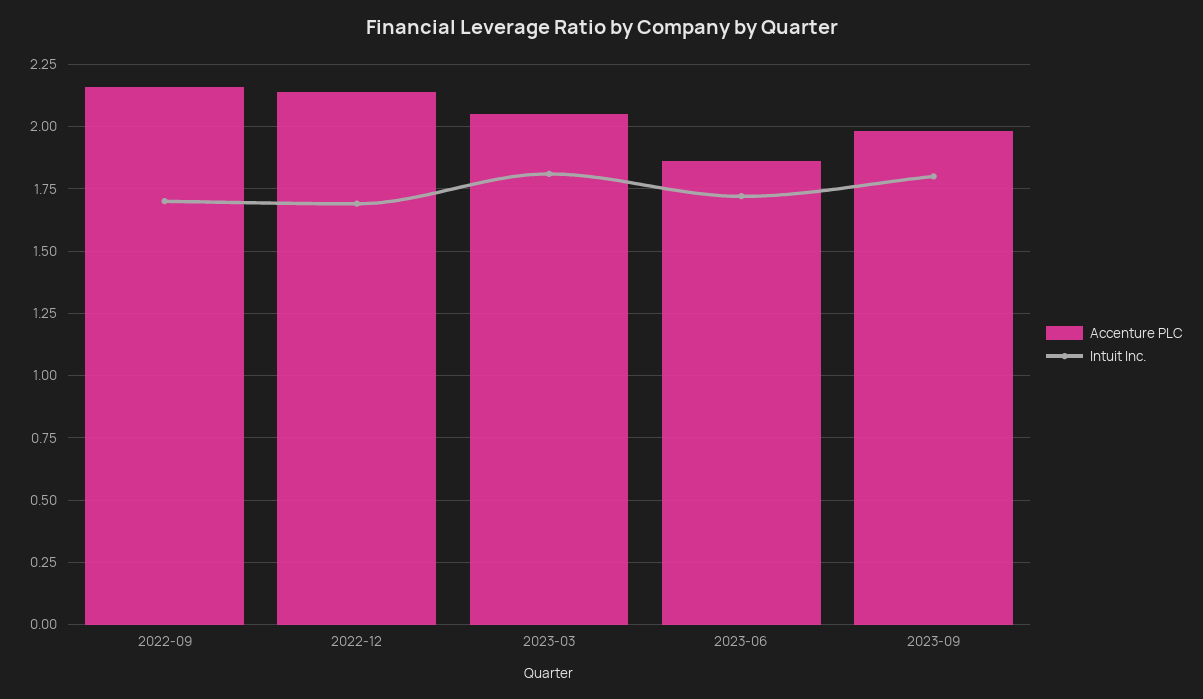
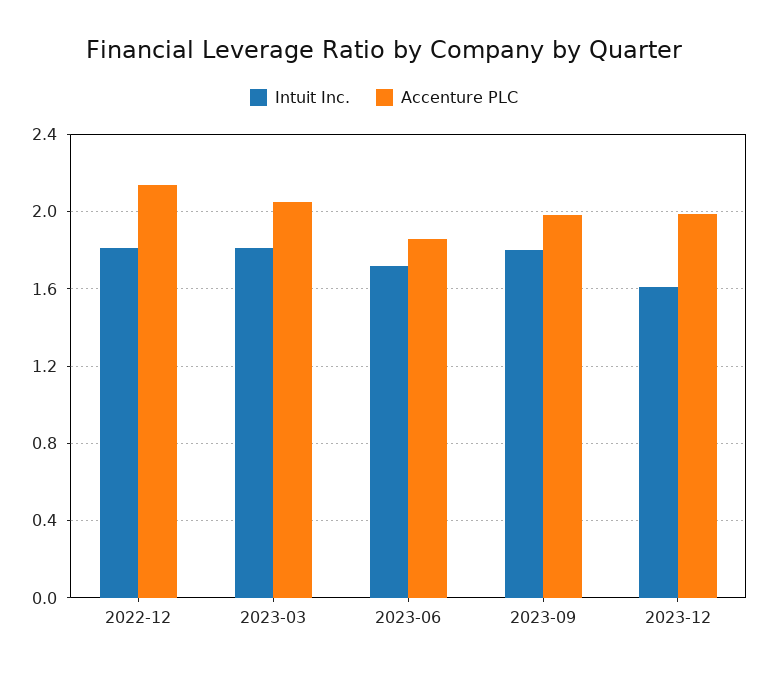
Accenture PLC, 2022-09: 2.15 -> none
Intuit Inc., 2022-09: 1.7 -> none
Intuit Inc., 2022-12: 1.7 -> 1.8
Intuit Inc., 2023-12: none -> 1.6
Accenture PLC, 2023-12: none -> 2

